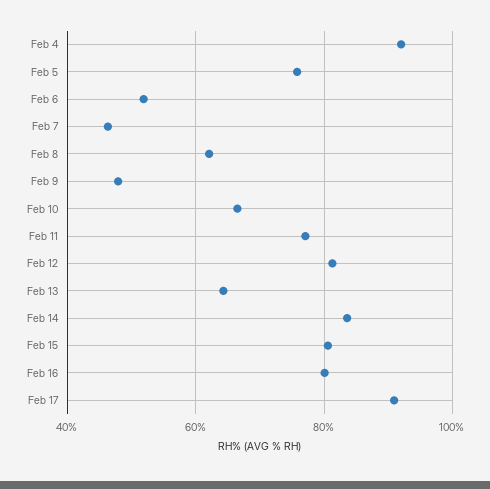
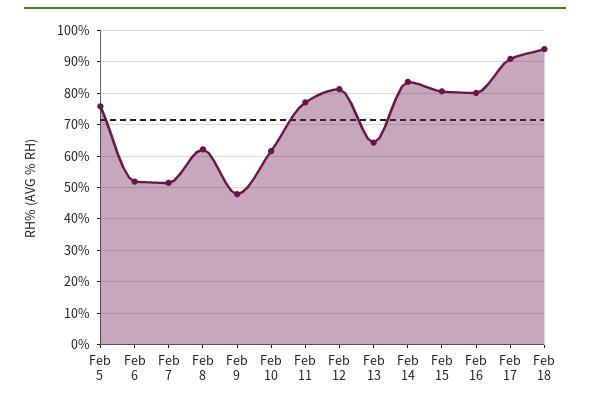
Feb 4: 92 -> none
Feb 7: 46 -> 52
Feb 10: 66 -> 62
Feb 18: none -> 94

